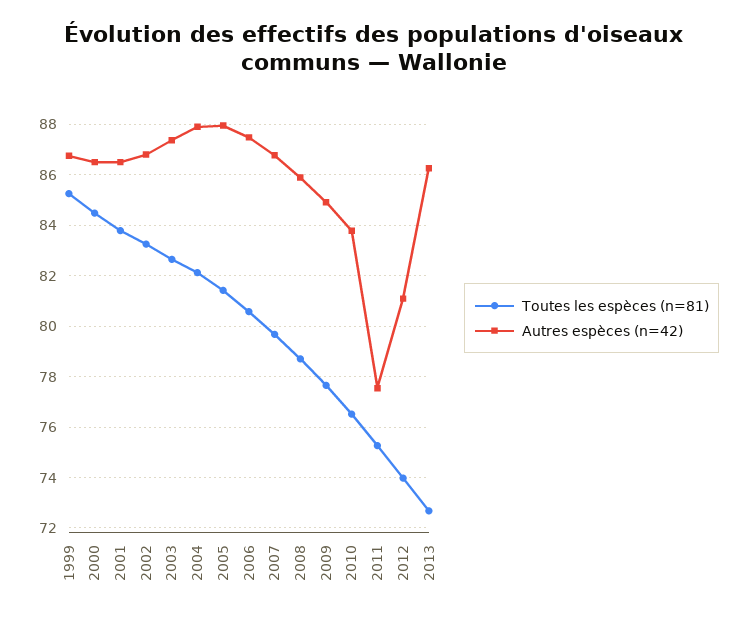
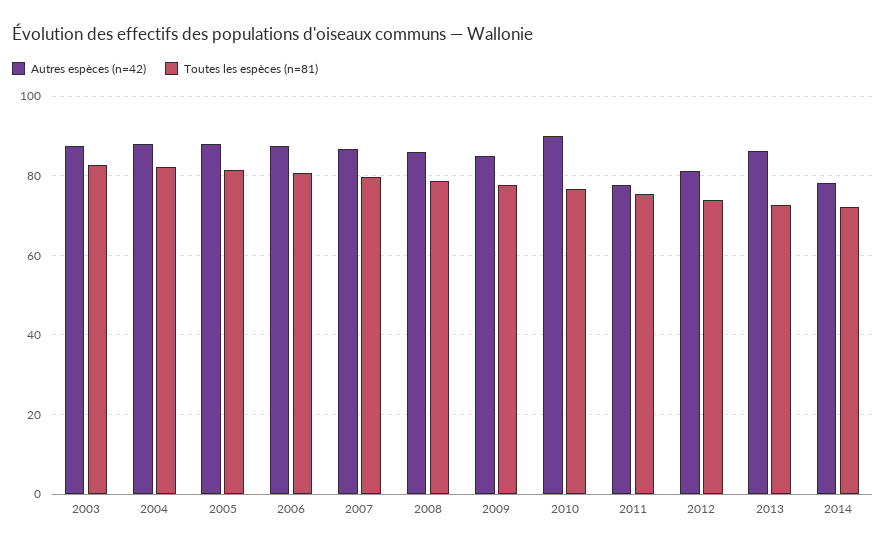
Toutes les espèces (n=81), 1999: 85.25 -> none
Autres espèces (n=42), 1999: 86.75 -> none
Toutes les espèces (n=81), 2000: 84.5 -> none
Autres espèces (n=42), 2000: 86.5 -> none
Toutes les espèces (n=81), 2001: 83.75 -> none
Autres espèces (n=42), 2001: 86.5 -> none
Toutes les espèces (n=81), 2002: 83.25 -> none
Autres espèces (n=42), 2002: 86.75 -> none
Autres espèces (n=42), 2010: 83.75 -> 90
Autres espèces (n=42), 2014: none -> 78
Toutes les espèces (n=81), 2014: none -> 72

